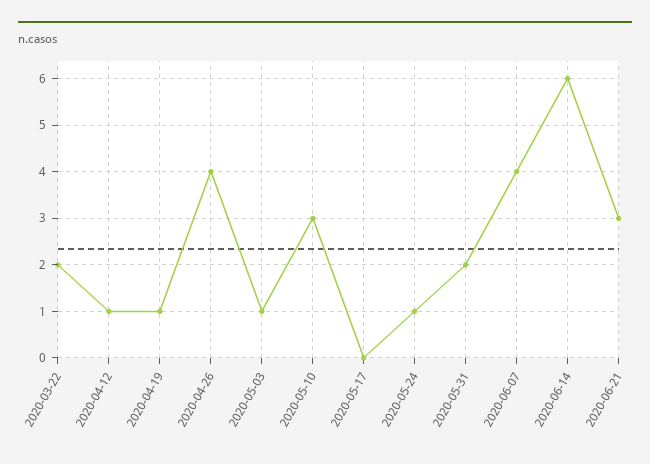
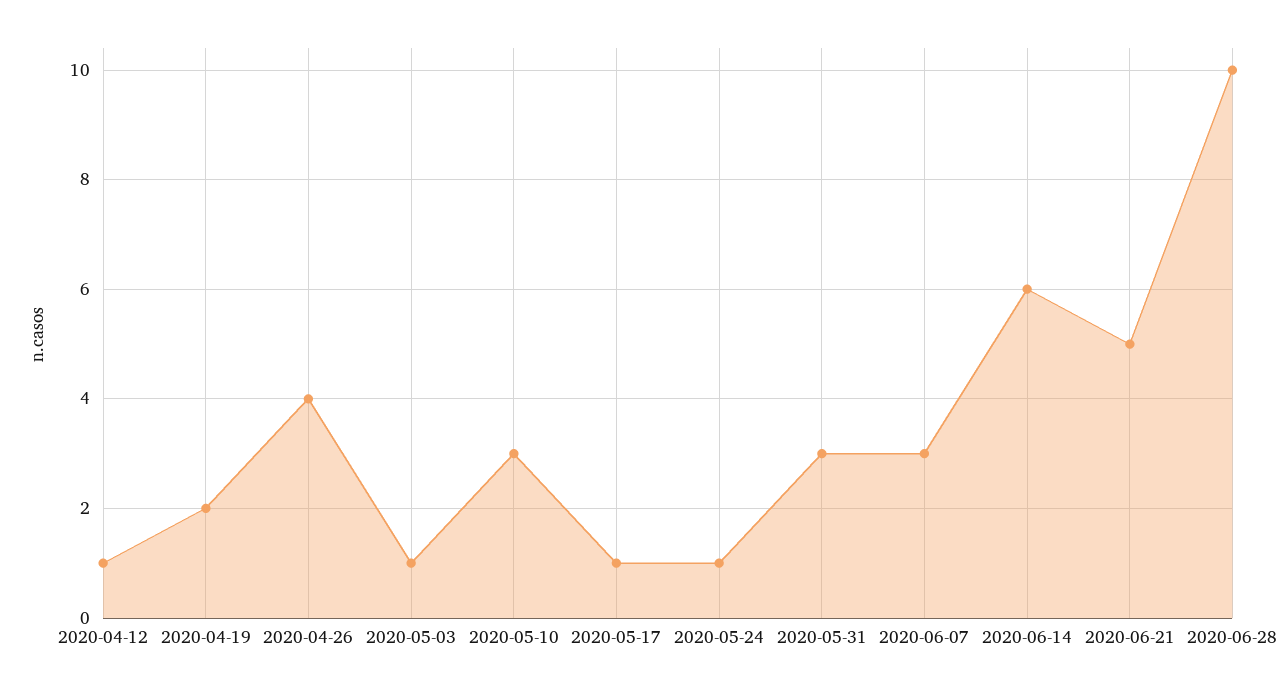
2020-03-22: 2 -> none
2020-04-19: 1 -> 2
2020-05-17: 0 -> 1
2020-05-31: 2 -> 3
2020-06-07: 4 -> 3
2020-06-21: 3 -> 5
2020-06-28: none -> 10

